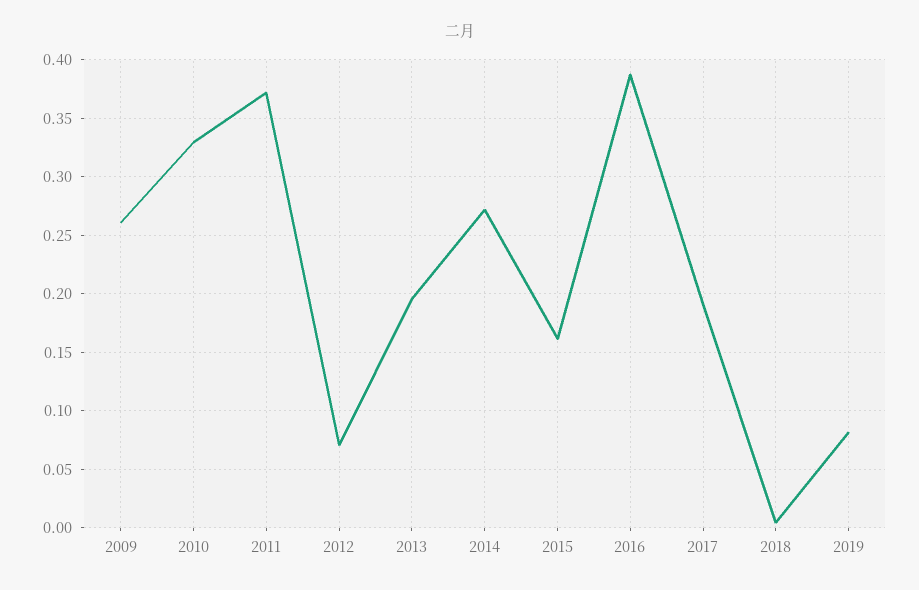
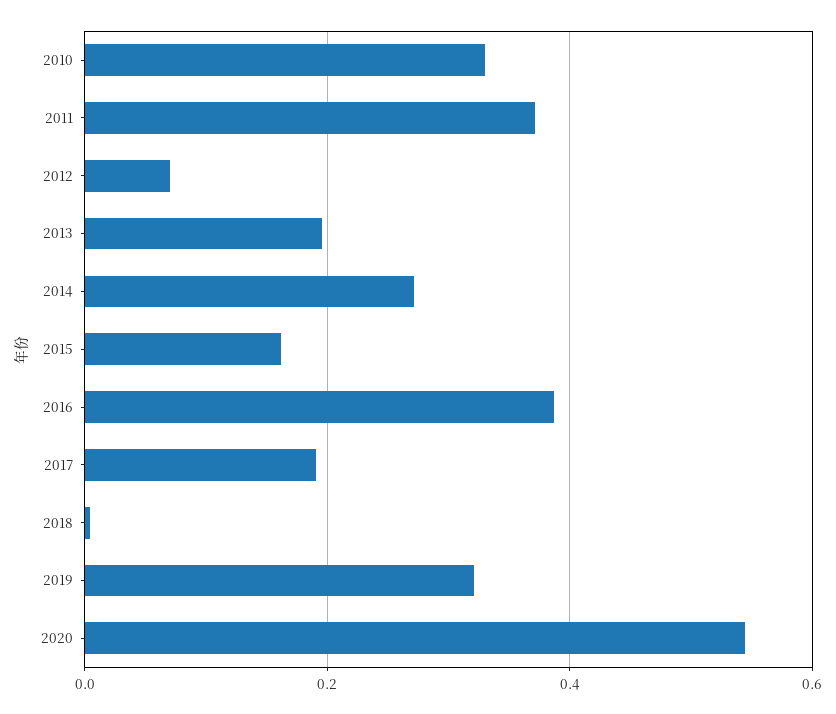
2009: 0.26 -> none
2019: 0.08 -> 0.32
2020: none -> 0.54

